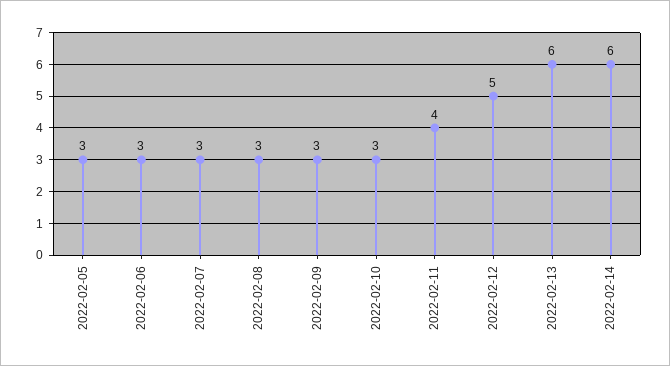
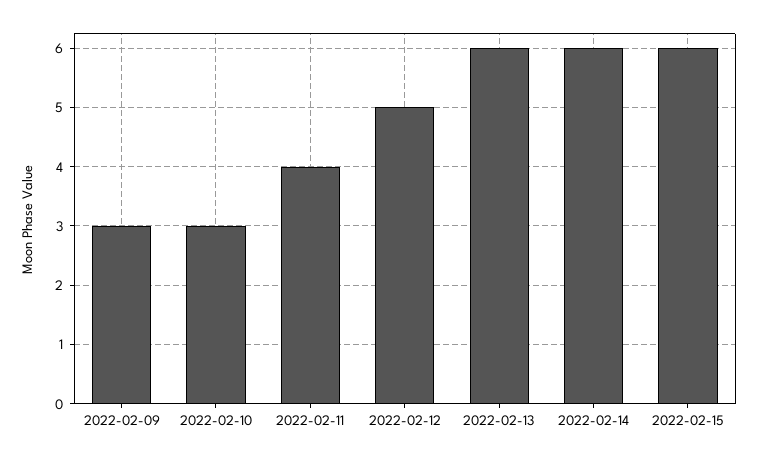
2022-02-05: 3 -> none
2022-02-06: 3 -> none
2022-02-07: 3 -> none
2022-02-08: 3 -> none
2022-02-15: none -> 6

